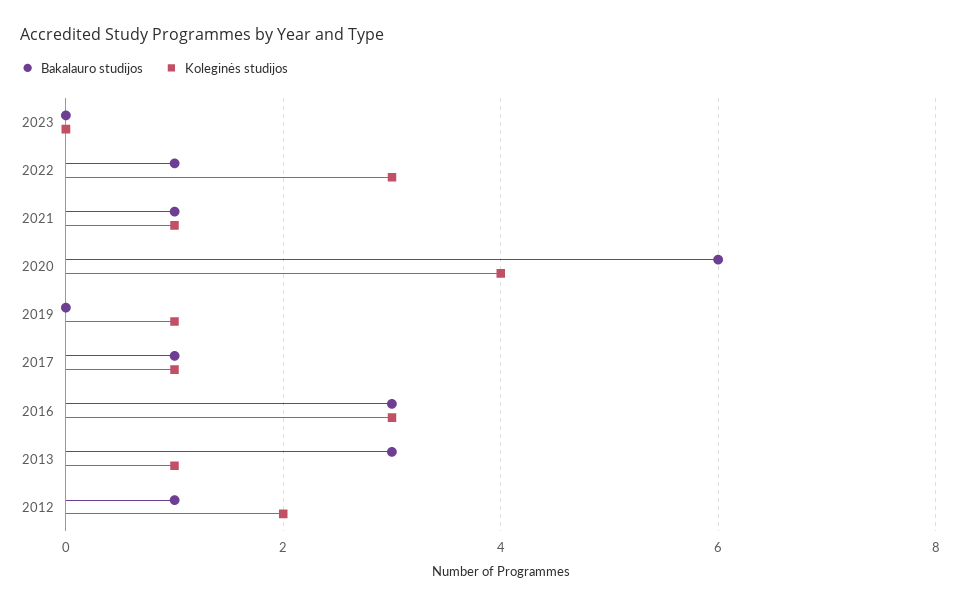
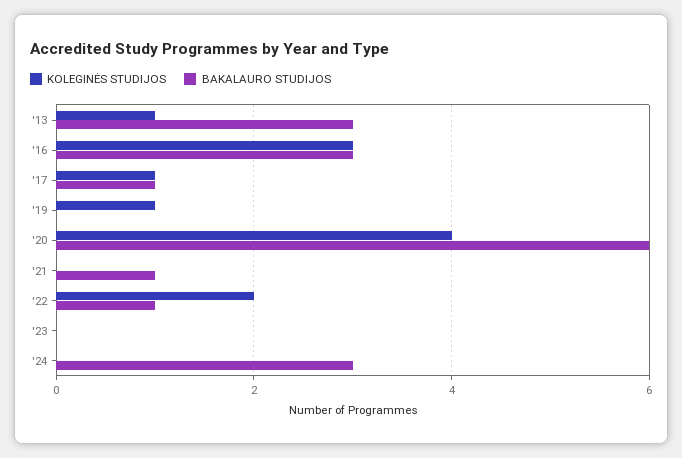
Koleginės studijos, 2022: 3 -> 2
Koleginės studijos, 2021: 1 -> 0
Bakalauro studijos, 2012: 1 -> none
Koleginės studijos, 2012: 2 -> none
Koleginės studijos, '24: none -> 0
Bakalauro studijos, '24: none -> 3

